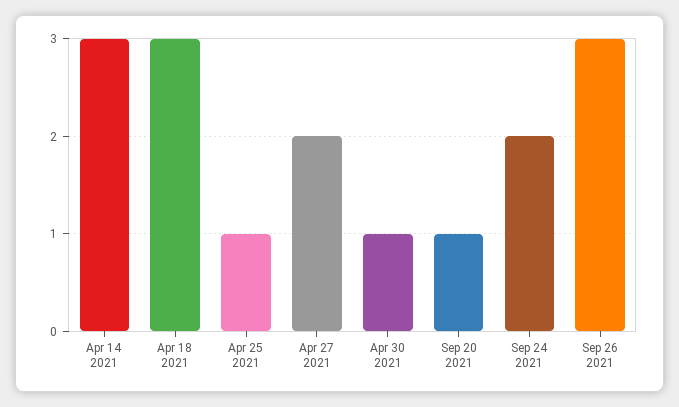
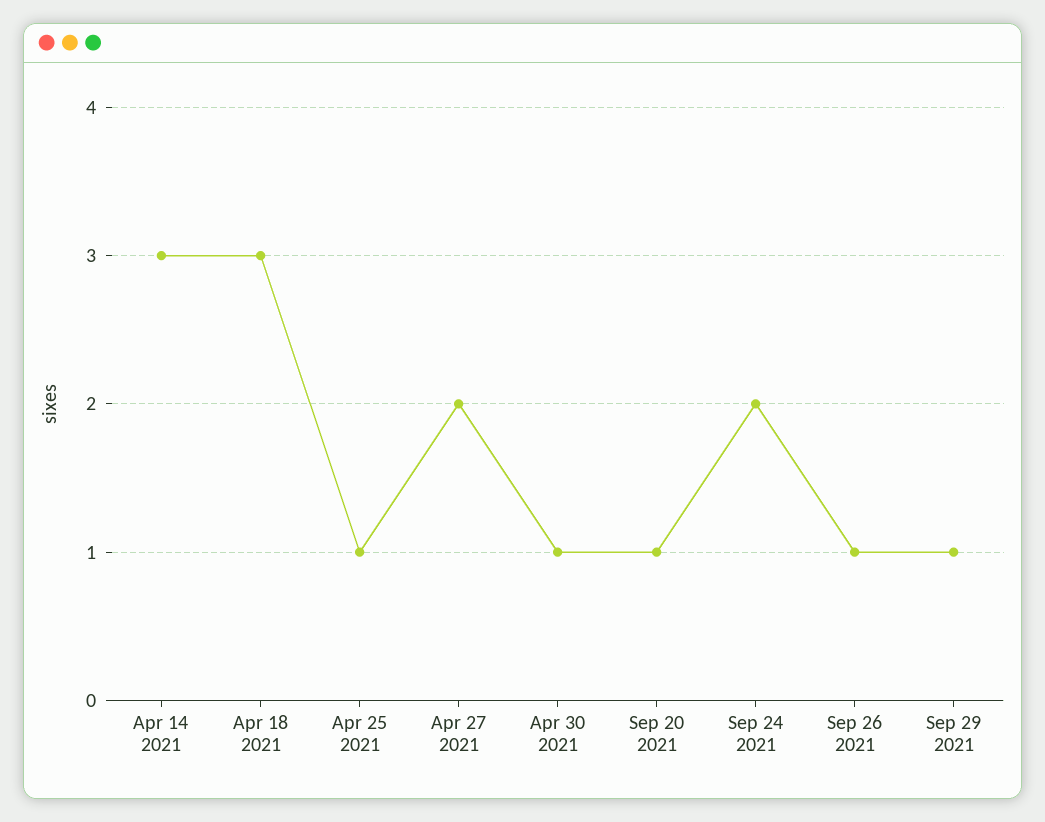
Sep 26 2021: 3 -> 1
Sep 29 2021: none -> 1

